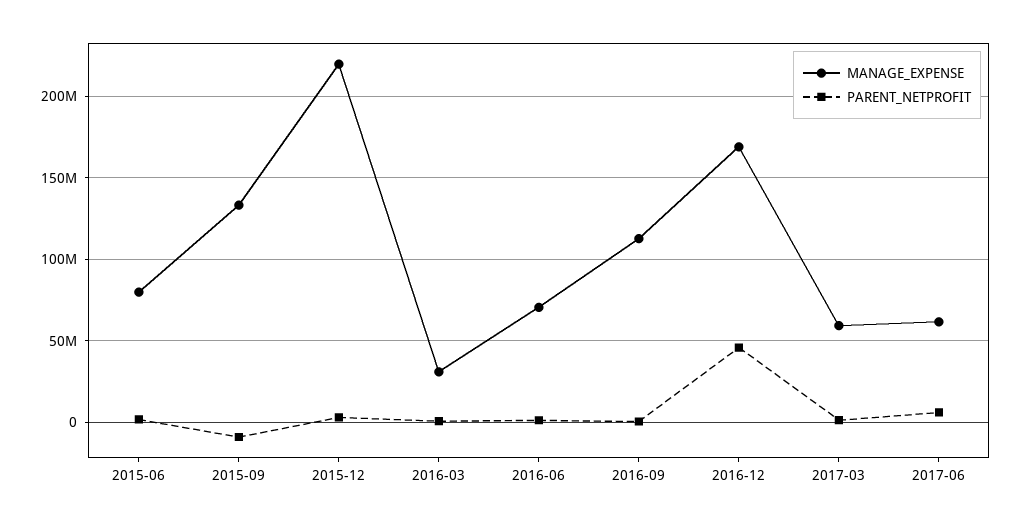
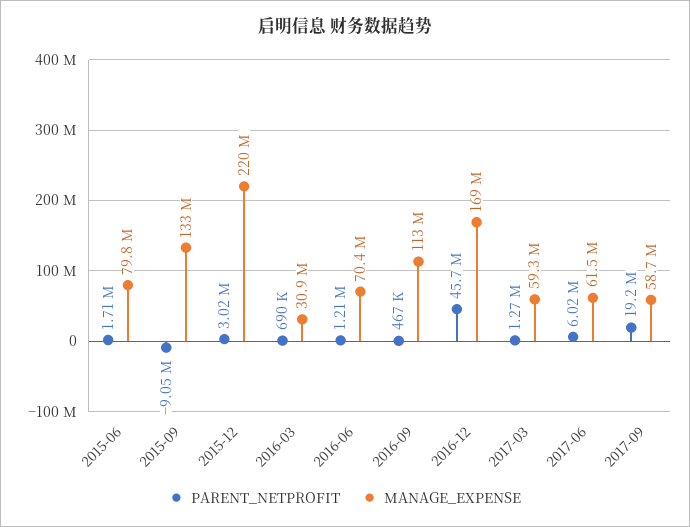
PARENT_NETPROFIT, 2017-09: none -> 19200000
MANAGE_EXPENSE, 2017-09: none -> 58700000

